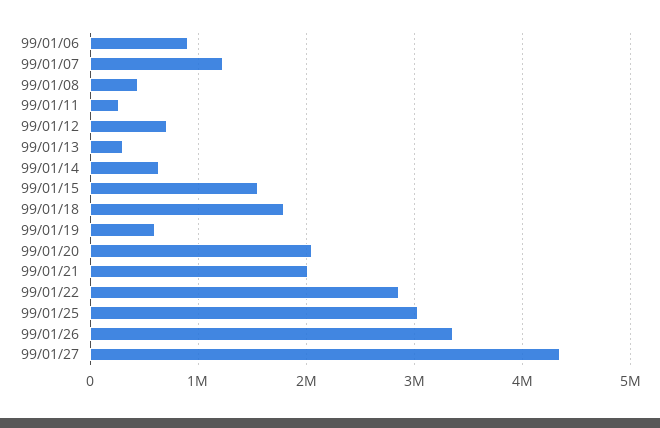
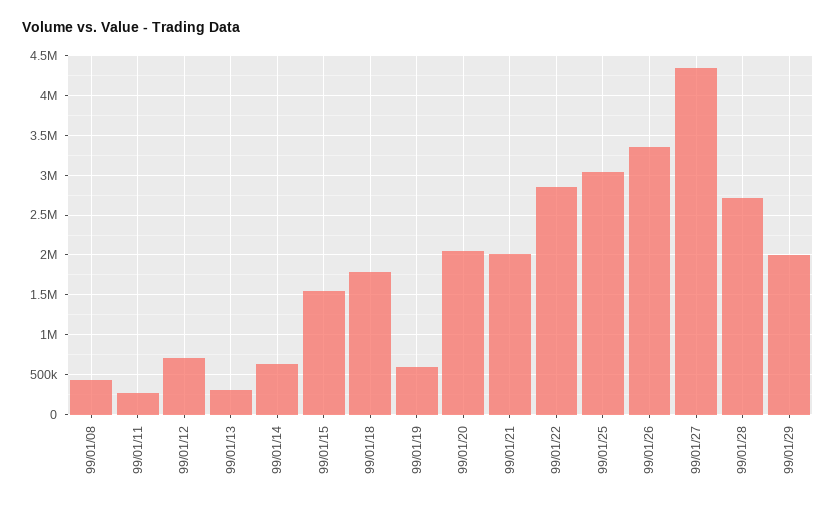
99/01/06: 900000 -> none
99/01/07: 1200000 -> none
99/01/28: none -> 2700000
99/01/29: none -> 2000000

